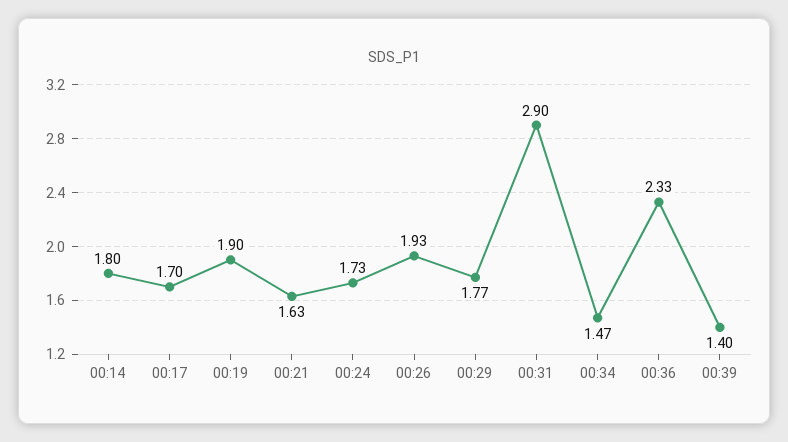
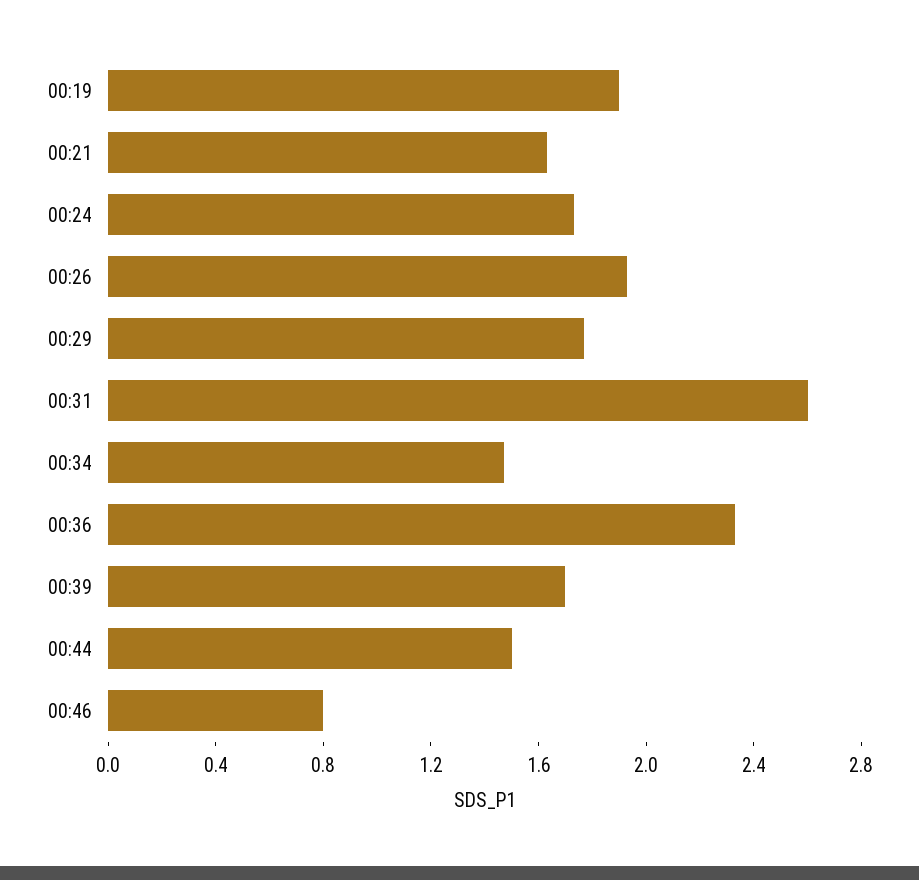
00:14: 1.8 -> none
00:17: 1.7 -> none
00:31: 2.9 -> 2.6
00:39: 1.4 -> 1.7
00:44: none -> 1.5
00:46: none -> 0.8

